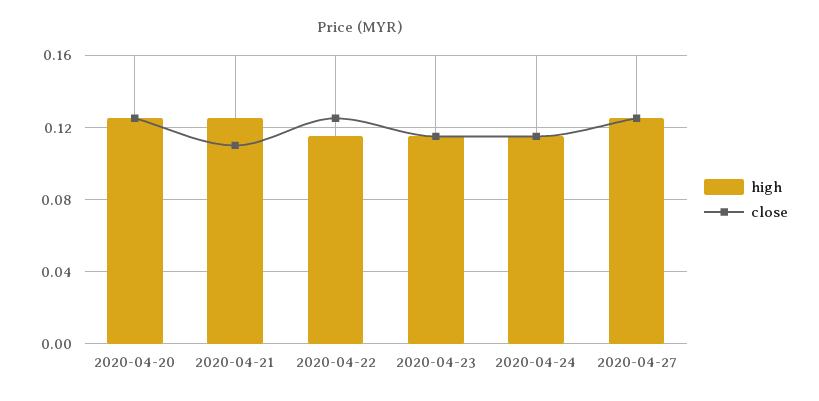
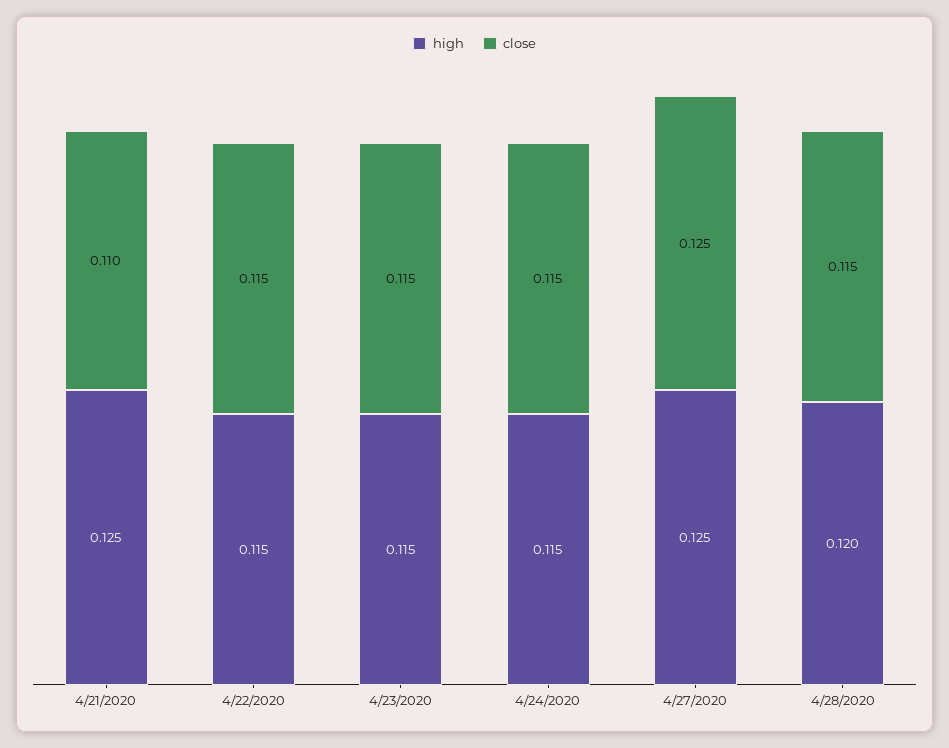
high, 2020-04-20: 0.125 -> none
close, 2020-04-20: 0.125 -> none
close, 2020-04-22: 0.125 -> 0.115
high, 4/28/2020: none -> 0.12
close, 4/28/2020: none -> 0.115

